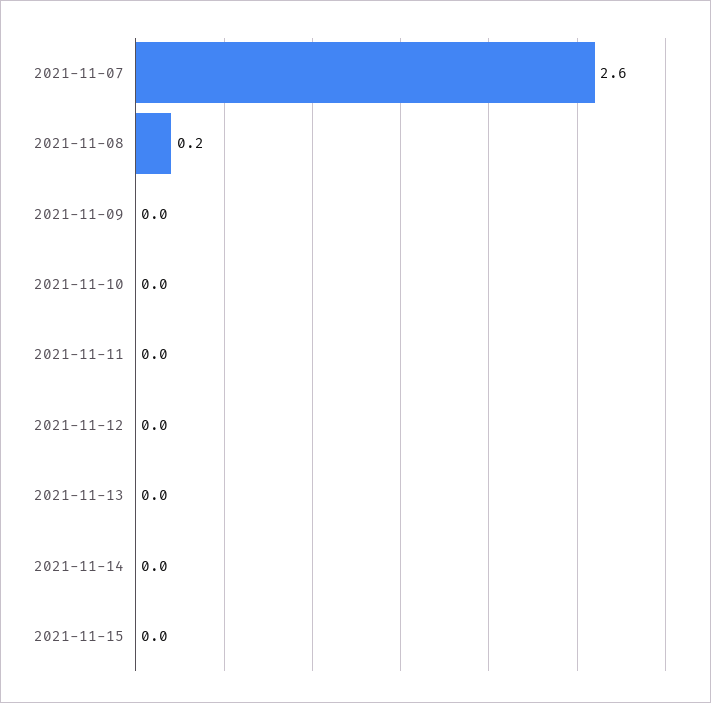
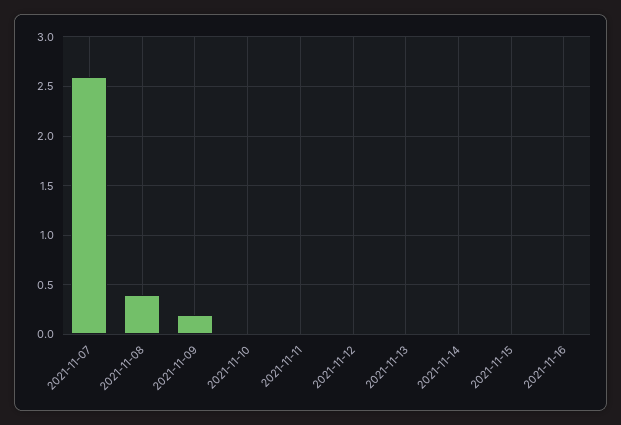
2021-11-08: 0.2 -> 0.4
2021-11-09: 0 -> 0.2
2021-11-16: none -> 0

